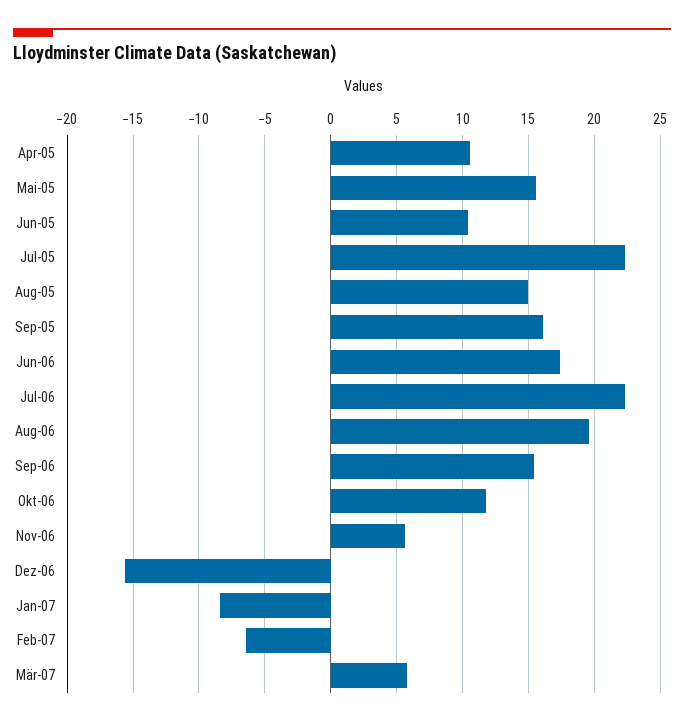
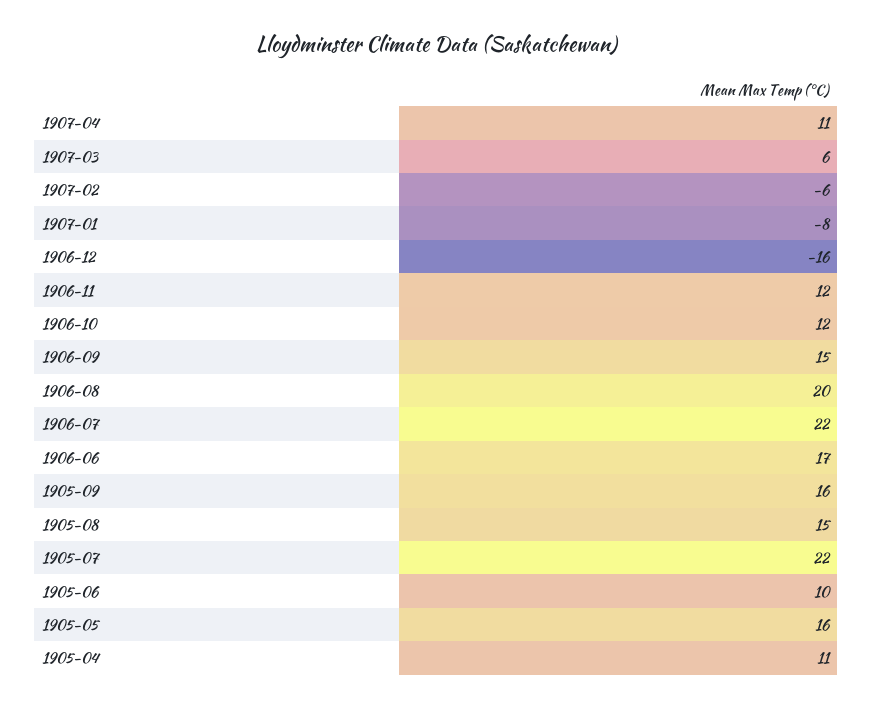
Nov-06: 5.5 -> 12
1907-04: none -> 11

